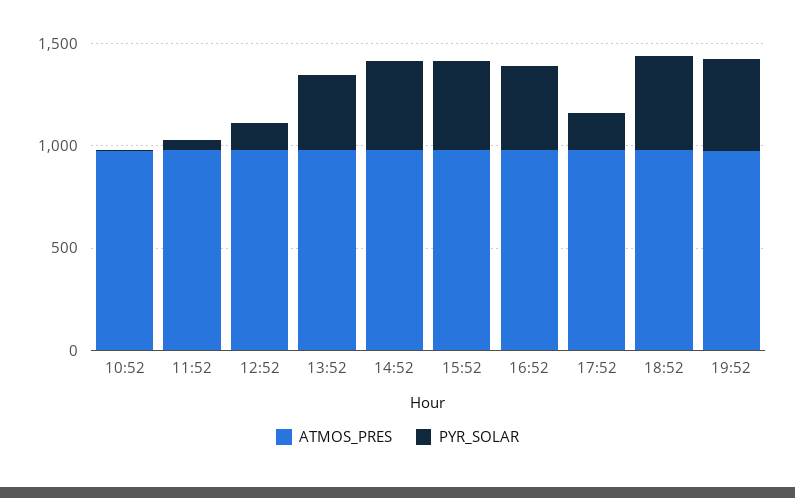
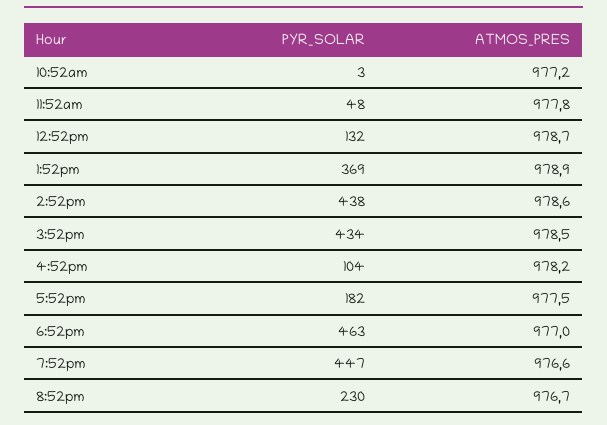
PYR_SOLAR, 16:52: 400 -> 104
PYR_SOLAR, 8:52pm: none -> 230
ATMOS_PRES, 8:52pm: none -> 976.7

